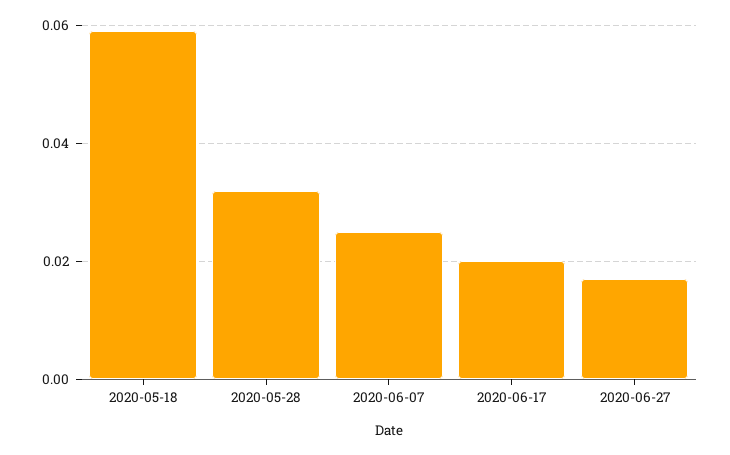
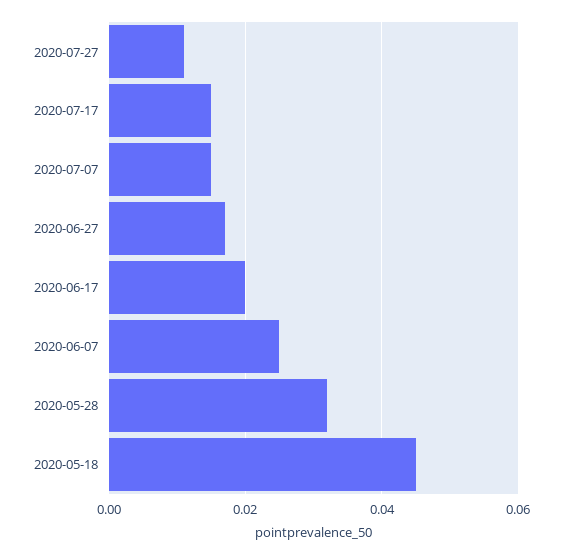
2020-05-18: 0.06 -> 0.045
2020-07-27: none -> 0.01
2020-07-17: none -> 0.015
2020-07-07: none -> 0.015

